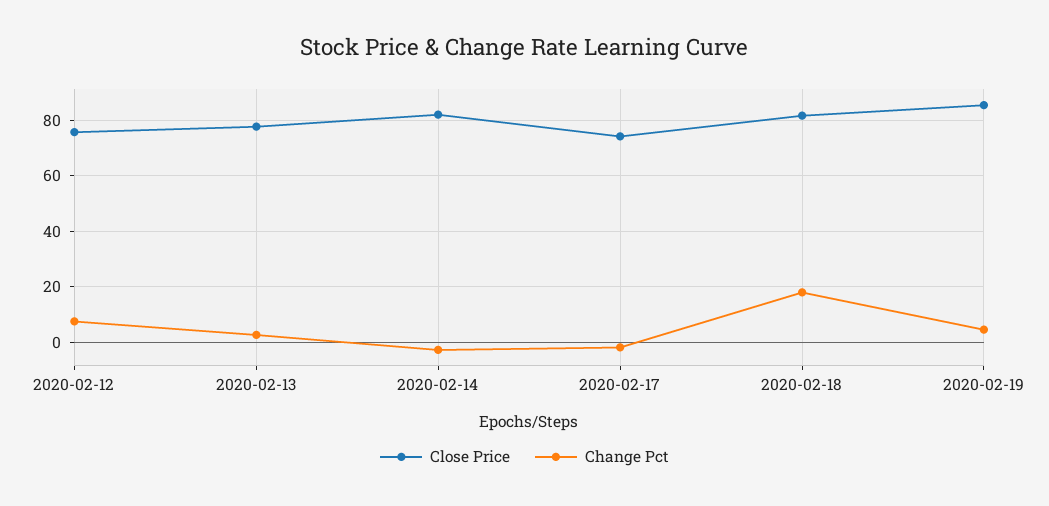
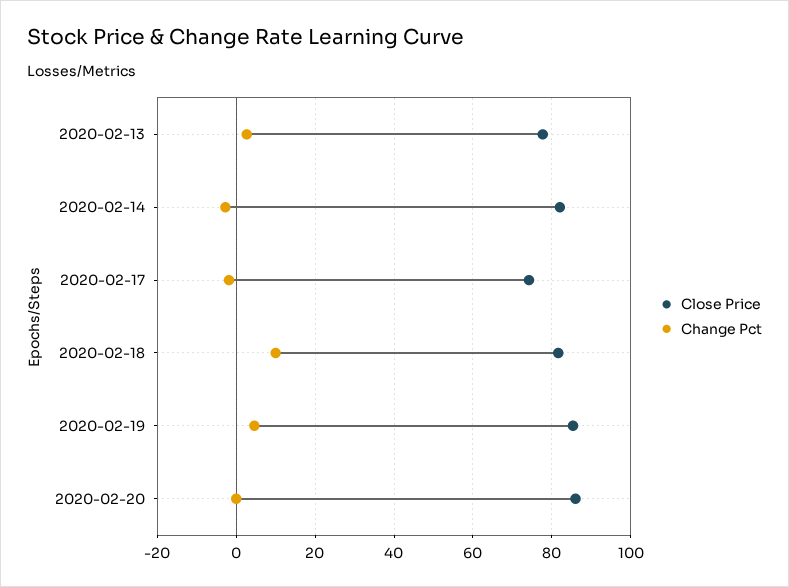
Close Price, 2020-02-12: 75 -> none
Change Pct, 2020-02-12: 7.5 -> none
Change Pct, 2020-02-18: 17.5 -> 10
Close Price, 2020-02-20: none -> 86
Change Pct, 2020-02-20: none -> 0

